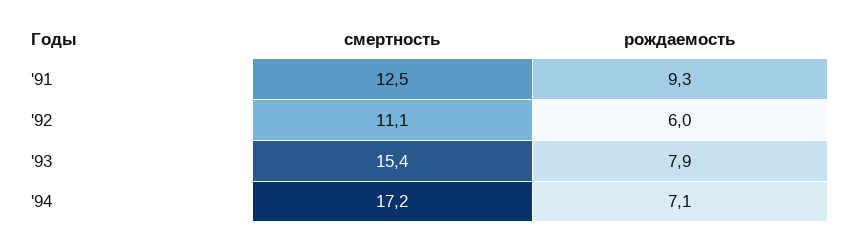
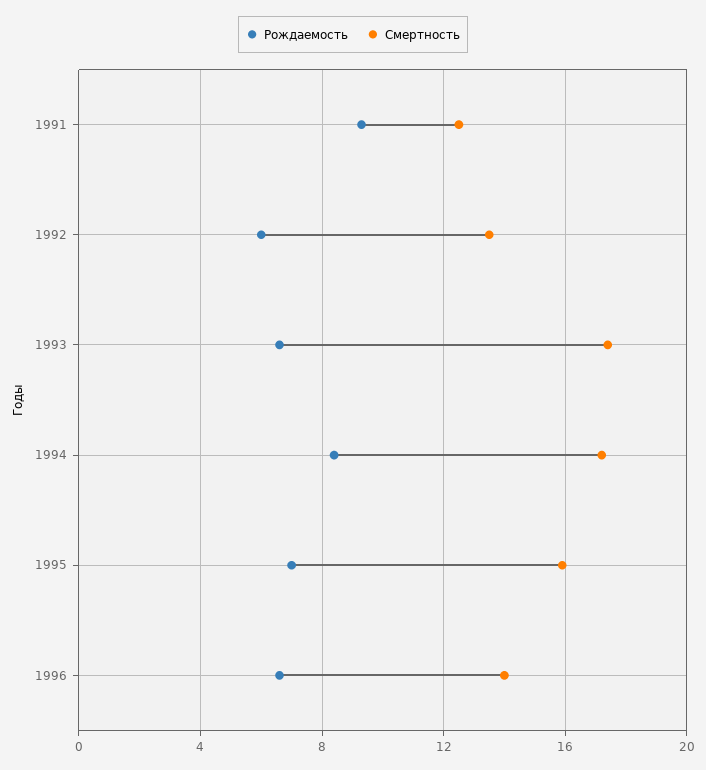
смертность, '92: 11.1 -> 13.5
смертность, '93: 15.4 -> 17.5
рождаемость, '93: 7.9 -> 6.5
рождаемость, '94: 7.1 -> 8.5
рождаемость, 1995: none -> 7
смертность, 1995: none -> 16
рождаемость, 1996: none -> 6.5
смертность, 1996: none -> 14

